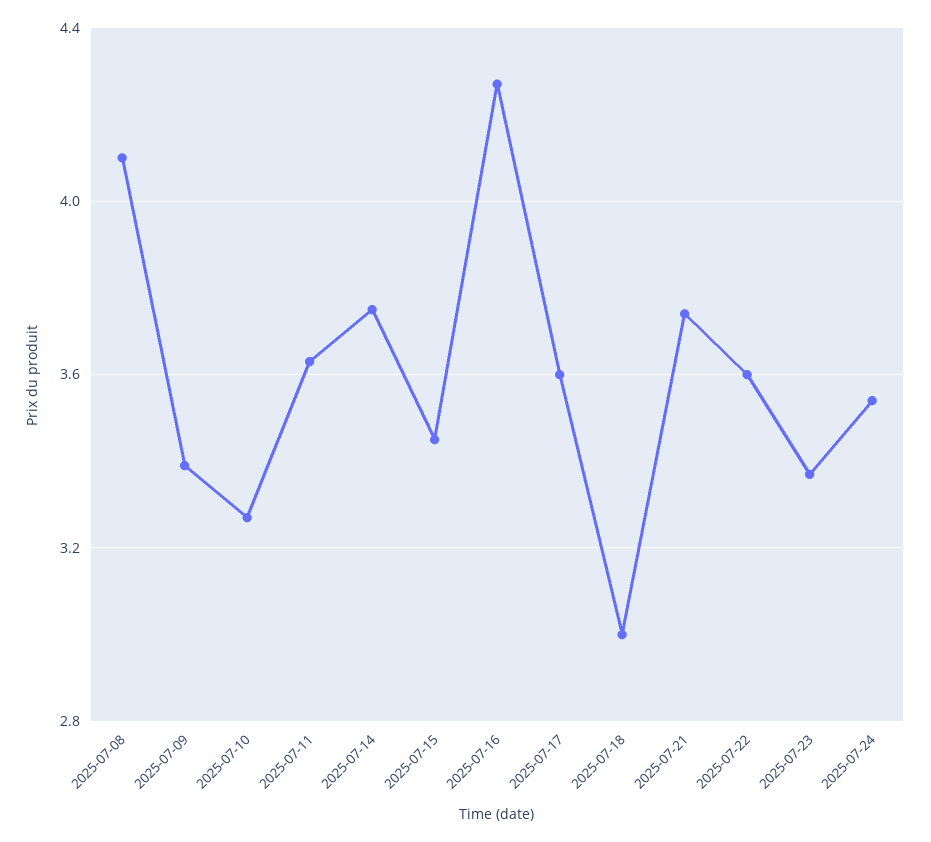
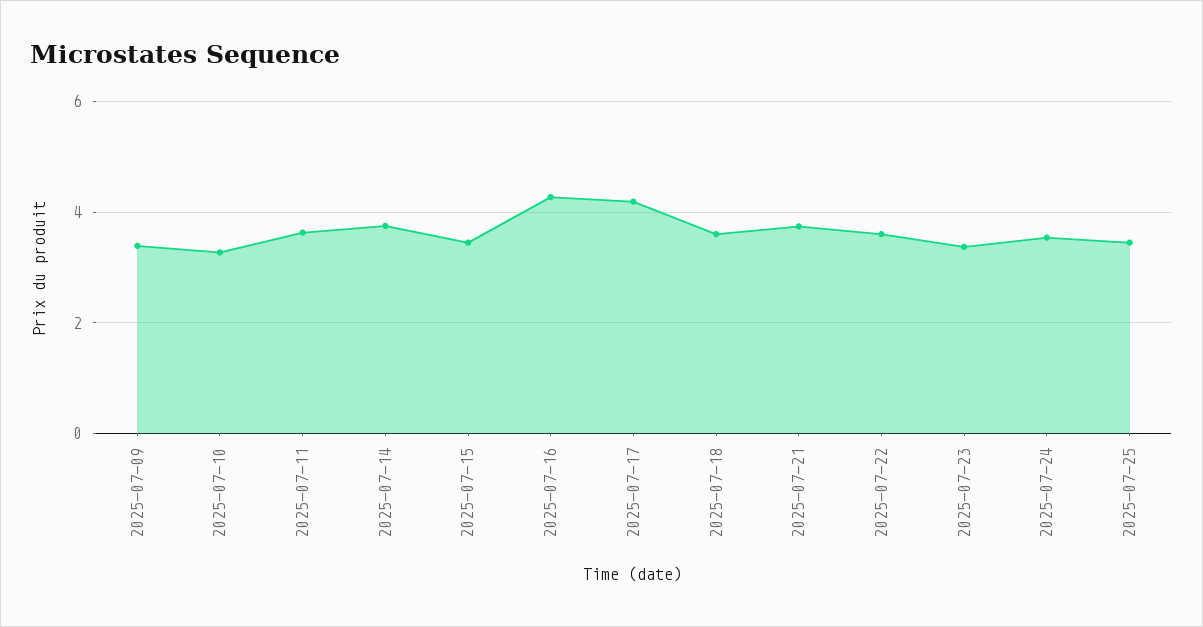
2025-07-08: 4.1 -> none
2025-07-17: 3.6 -> 4.2
2025-07-18: 3 -> 3.6
2025-07-25: none -> 3.4

